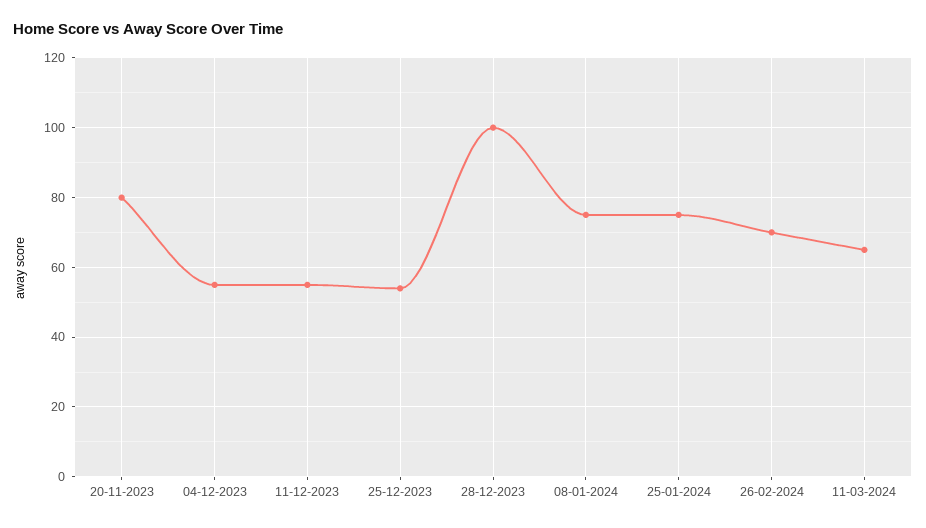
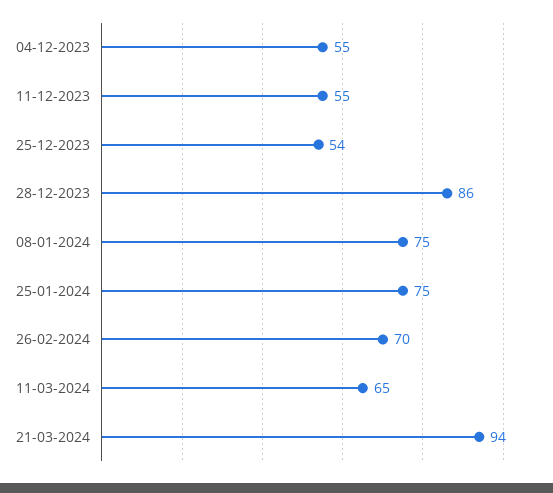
20-11-2023: 80 -> none
28-12-2023: 100 -> 86
21-03-2024: none -> 94

